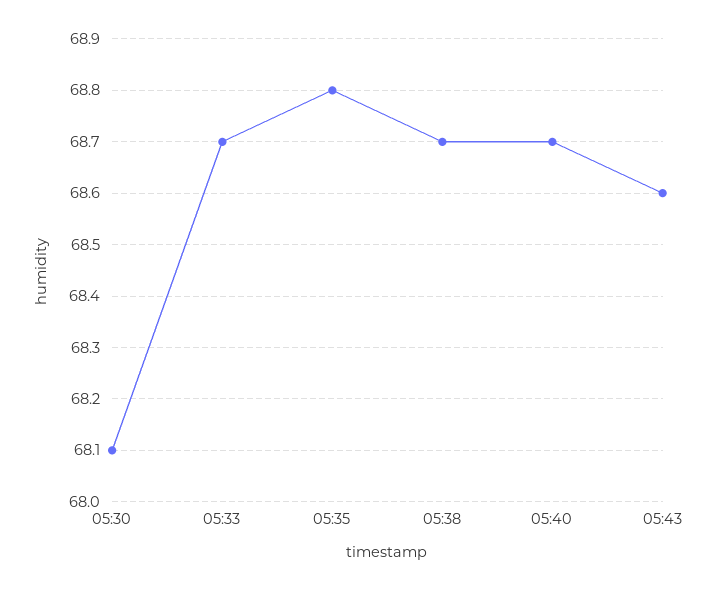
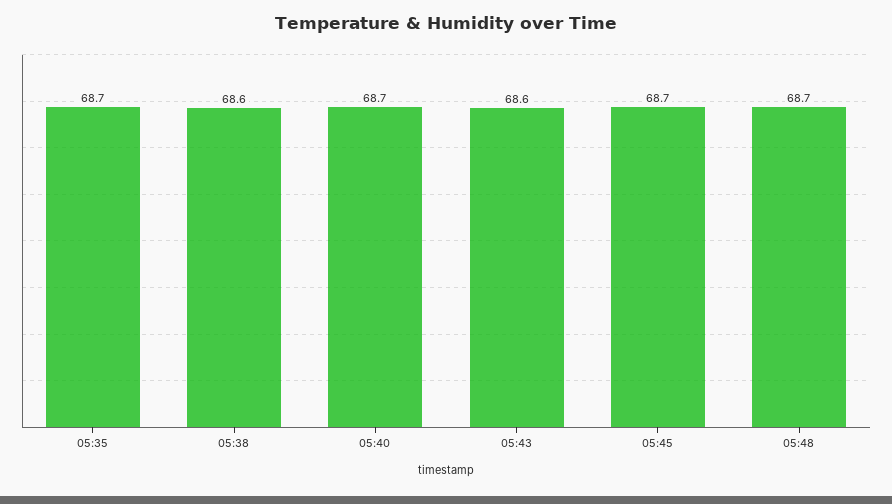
05:30: 68.1 -> none
05:33: 68.7 -> none
05:35: 68.8 -> 68.7
05:38: 68.7 -> 68.6
05:45: none -> 68.7
05:48: none -> 68.7

